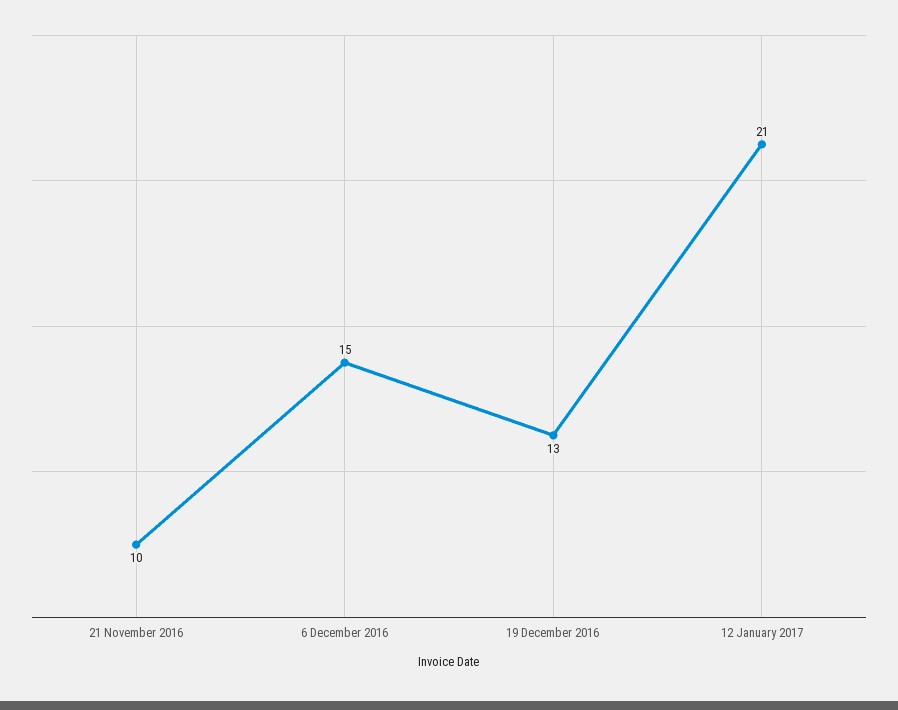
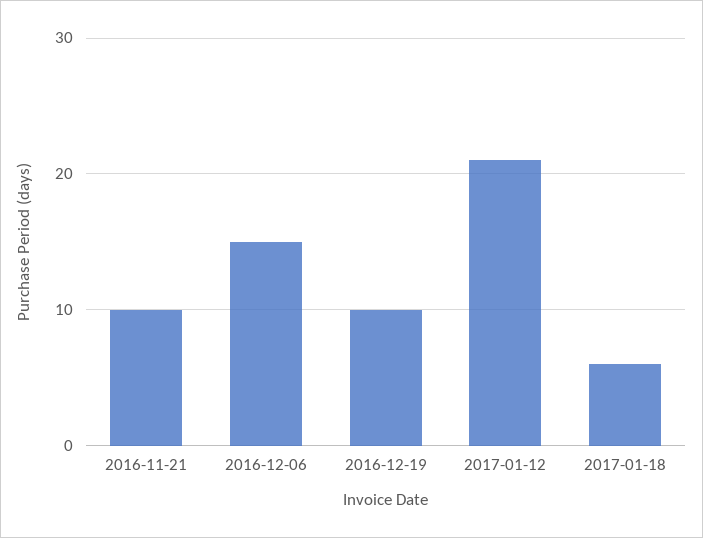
19 December 2016: 13 -> 10
2017-01-18: none -> 6

